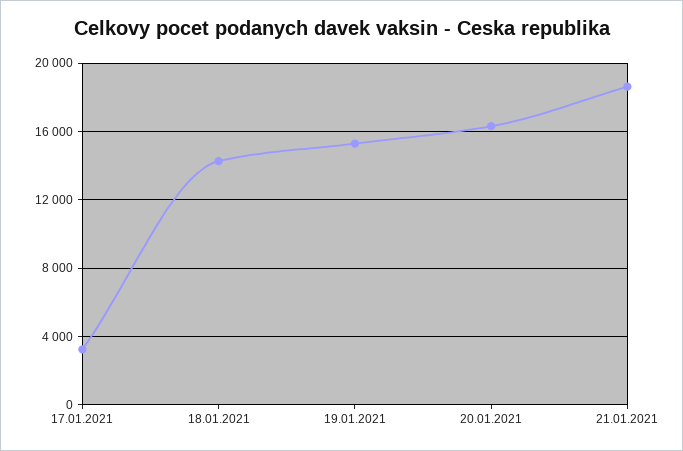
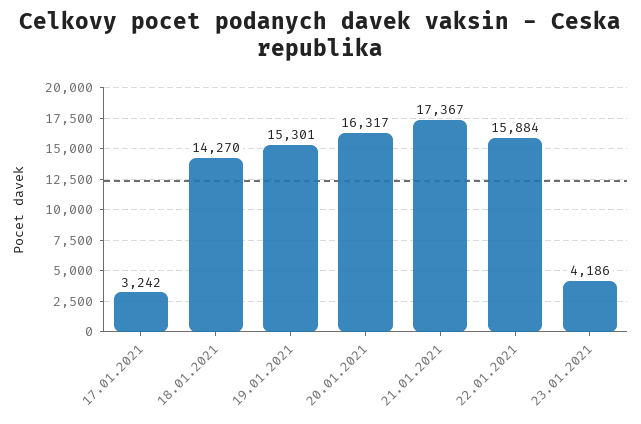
21.01.2021: 18500 -> 17367
22.01.2021: none -> 15884
23.01.2021: none -> 4186

